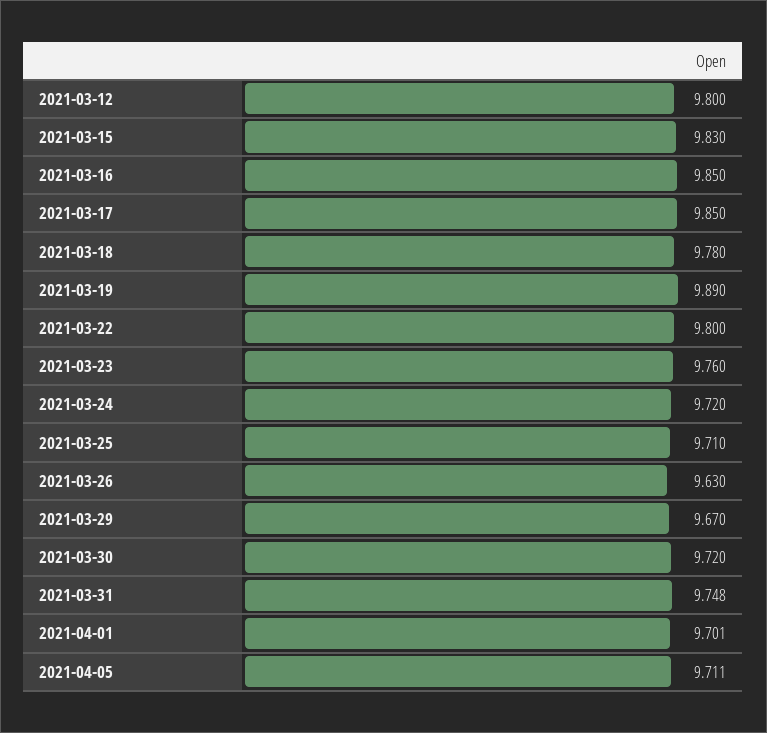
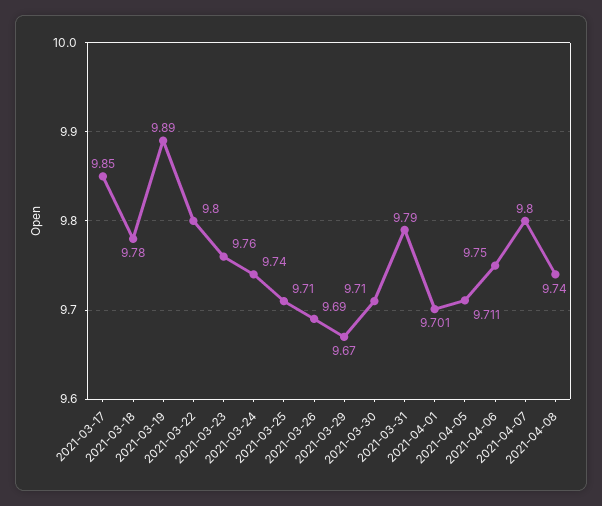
2021-03-12: 9.8 -> none
2021-03-15: 9.83 -> none
2021-03-16: 9.85 -> none
2021-03-24: 9.72 -> 9.74
2021-03-26: 9.63 -> 9.69
2021-03-30: 9.72 -> 9.71
2021-03-31: 9.748 -> 9.79
2021-04-06: none -> 9.75
2021-04-07: none -> 9.8
2021-04-08: none -> 9.74

